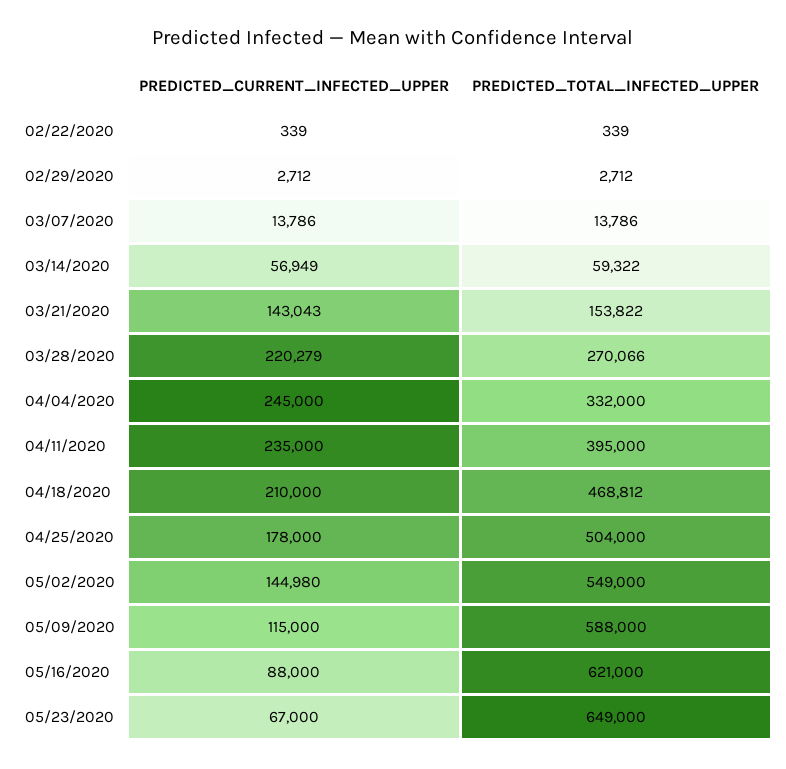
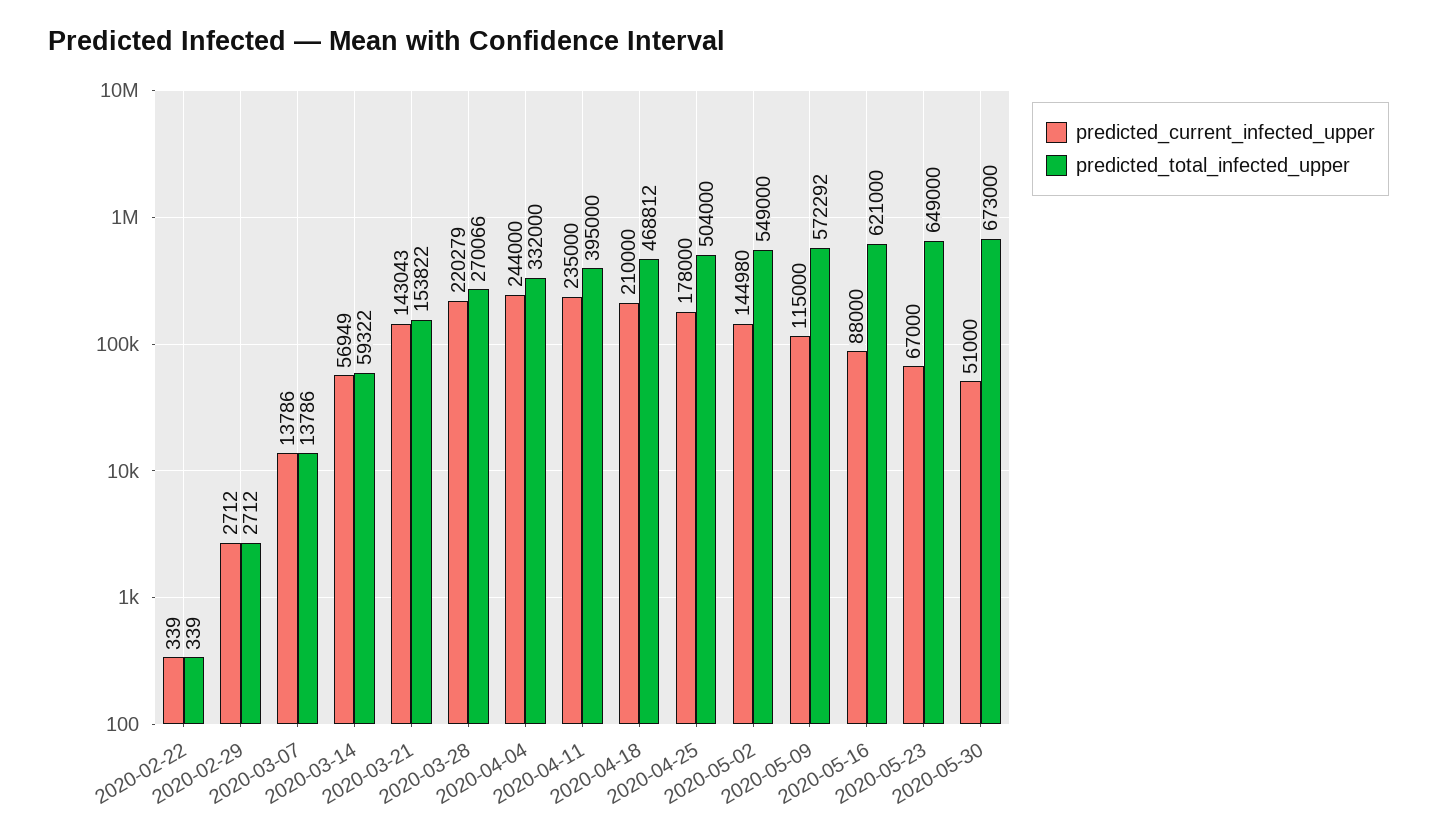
PREDICTED_CURRENT_INFECTED_UPPER, 04/04/2020: 245000 -> 244000
PREDICTED_TOTAL_INFECTED_UPPER, 05/09/2020: 588000 -> 572292
PREDICTED_CURRENT_INFECTED_UPPER, 2020-05-30: none -> 51000
PREDICTED_TOTAL_INFECTED_UPPER, 2020-05-30: none -> 673000

